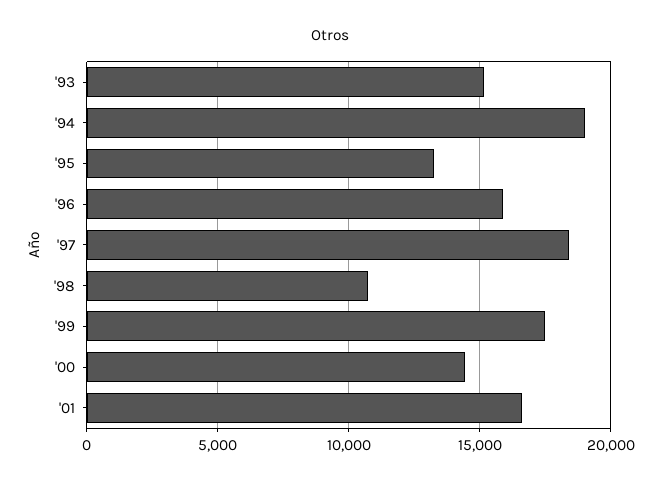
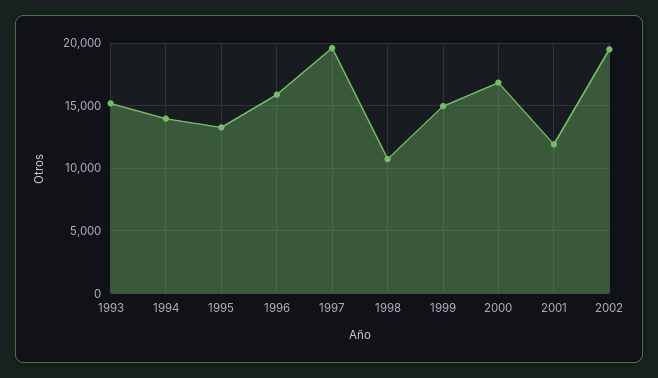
'94: 19000 -> 14000
'97: 18500 -> 19500
'99: 17500 -> 15000
'00: 14500 -> 17000
'01: 16500 -> 12000
2002: none -> 19500

